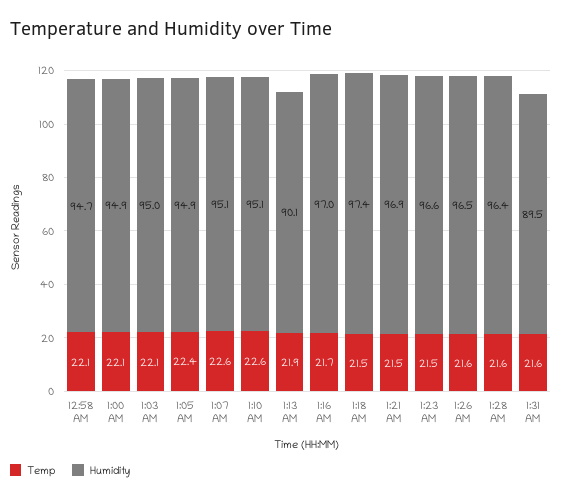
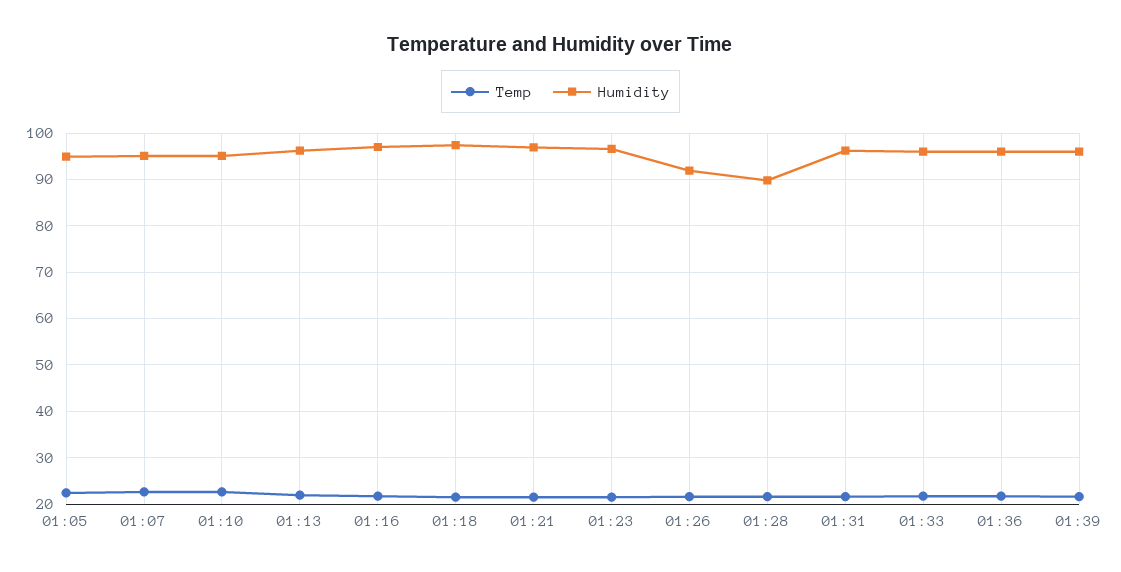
Temp, 12:58 AM: 22.1 -> none
Humidity, 12:58 AM: 94.7 -> none
Temp, 1:00 AM: 22.1 -> none
Humidity, 1:00 AM: 94.9 -> none
Temp, 1:03 AM: 22.1 -> none
Humidity, 1:03 AM: 95 -> none
Humidity, 1:13 AM: 90.1 -> 96
Humidity, 1:26 AM: 96.5 -> 92
Humidity, 1:28 AM: 96.4 -> 90
Humidity, 1:31 AM: 89.5 -> 96
Temp, 01:33: none -> 22
Humidity, 01:33: none -> 96
Temp, 01:36: none -> 22
Humidity, 01:36: none -> 96
Temp, 01:39: none -> 22
Humidity, 01:39: none -> 96

